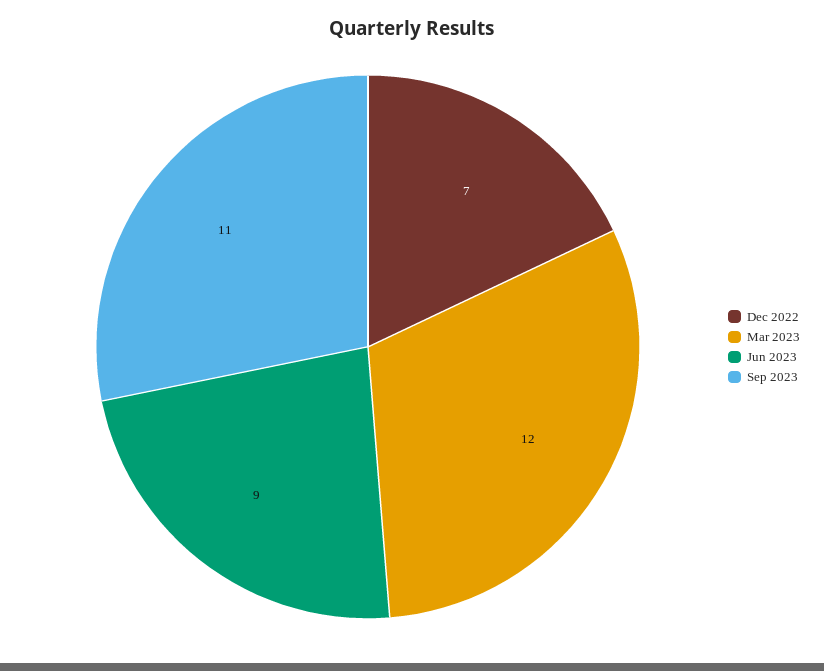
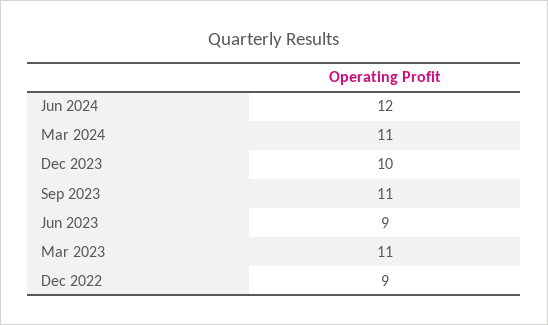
Dec 2022: 7 -> 9
Mar 2023: 12 -> 11
Jun 2024: none -> 12
Mar 2024: none -> 11
Dec 2023: none -> 10

